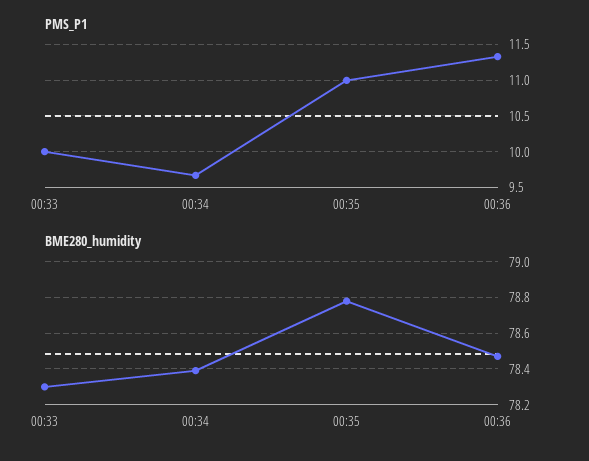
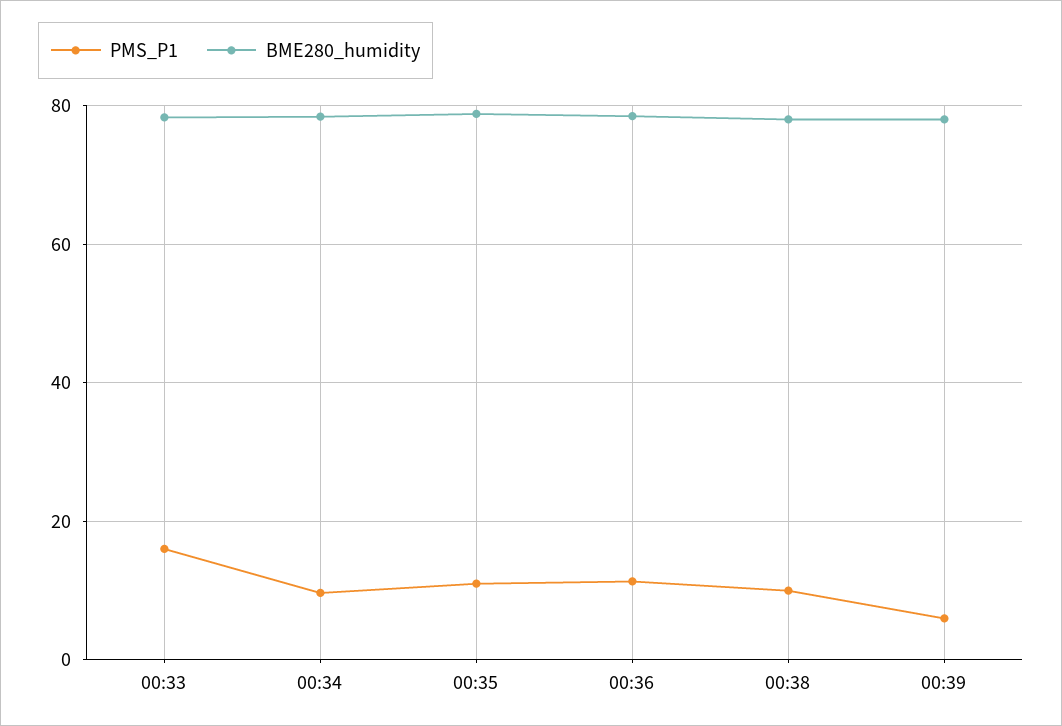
PMS_P1, 00:33: 10 -> 16
PMS_P1, 00:38: none -> 10
BME280_humidity, 00:38: none -> 78
PMS_P1, 00:39: none -> 6
BME280_humidity, 00:39: none -> 78

